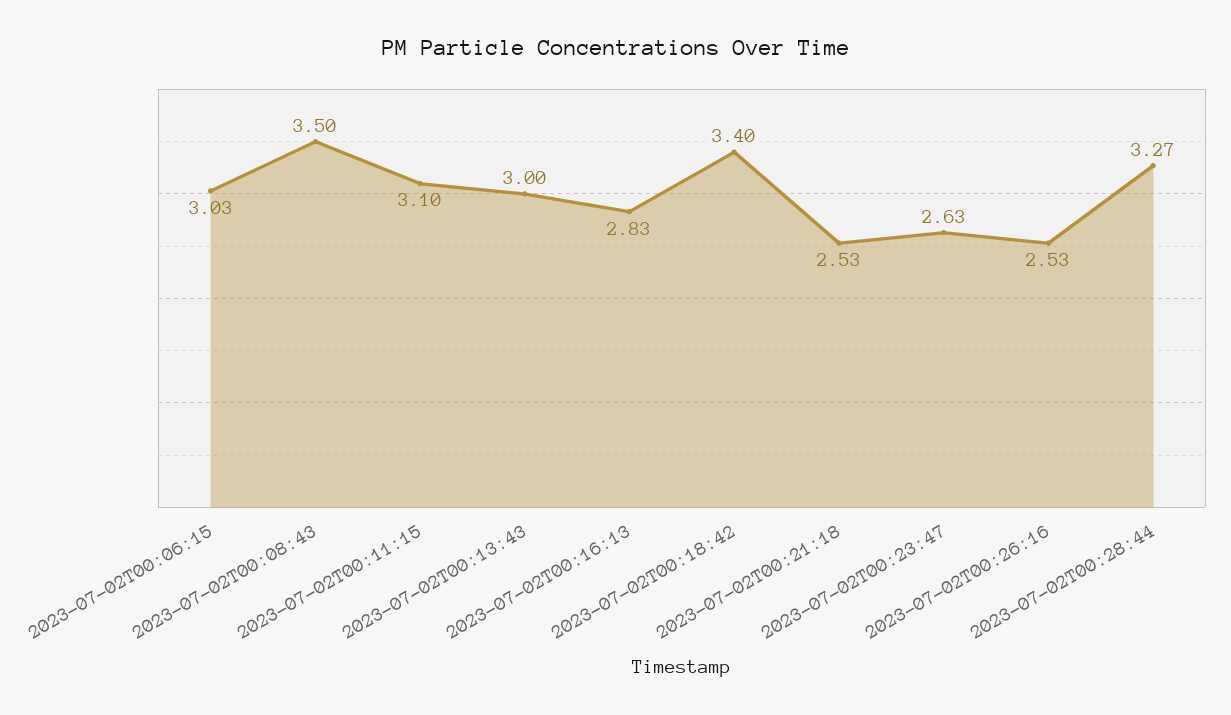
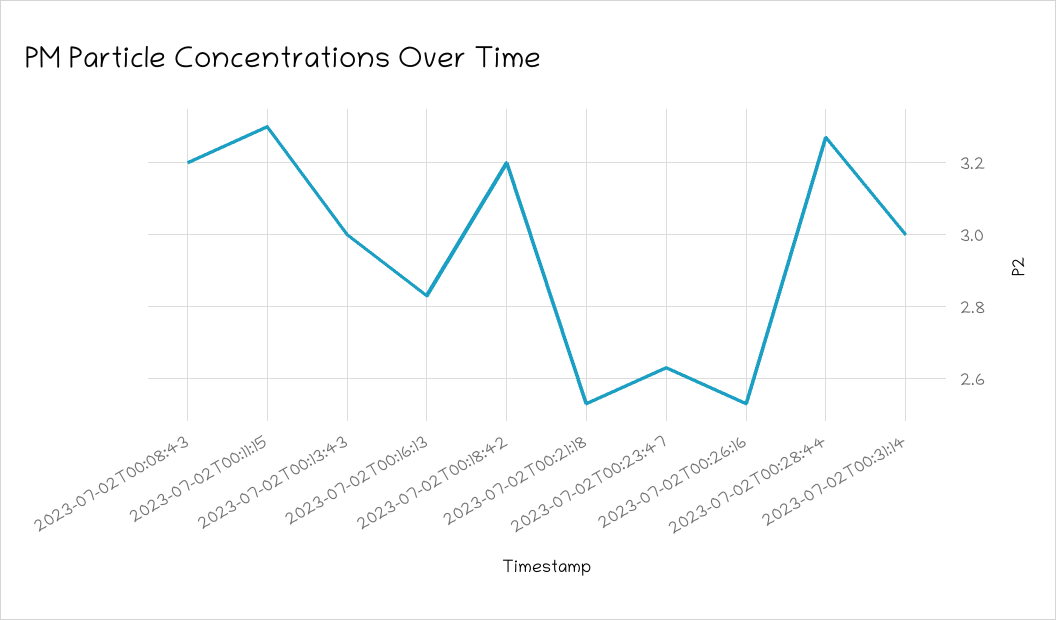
2023-07-02T00:06:15: 3.03 -> none
2023-07-02T00:08:43: 3.5 -> 3.2
2023-07-02T00:11:15: 3.1 -> 3.3
2023-07-02T00:18:42: 3.4 -> 3.2
2023-07-02T00:31:14: none -> 3

